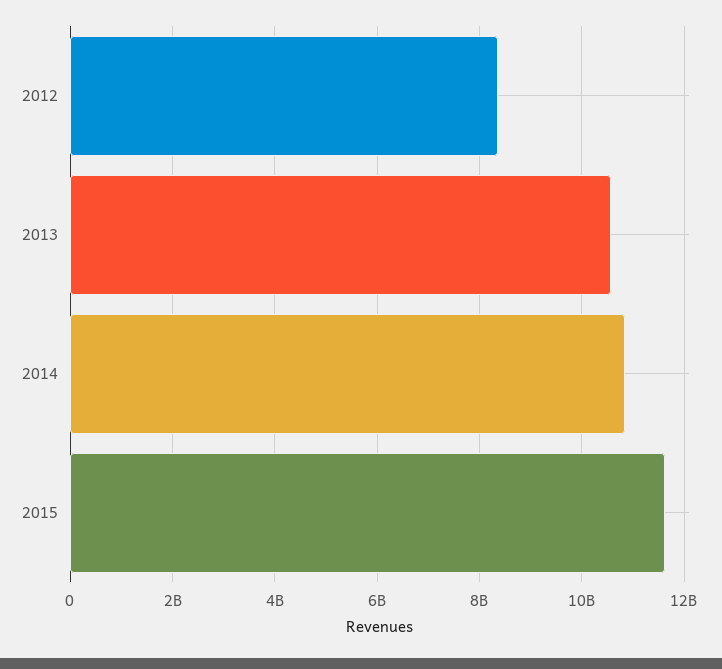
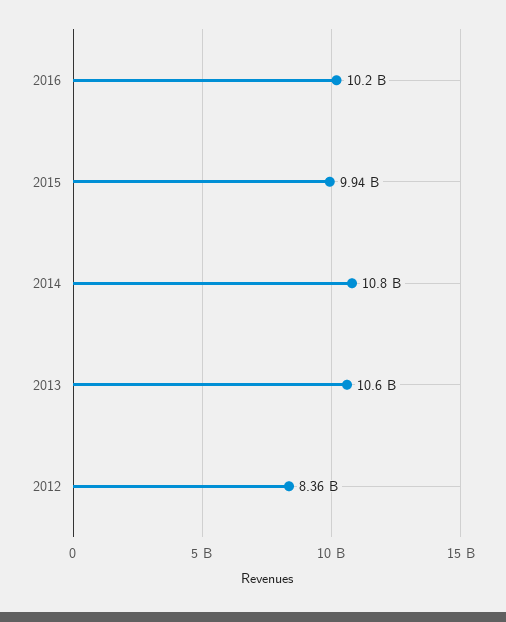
2015: 11600000000 -> 9940000000
2016: none -> 10200000000

